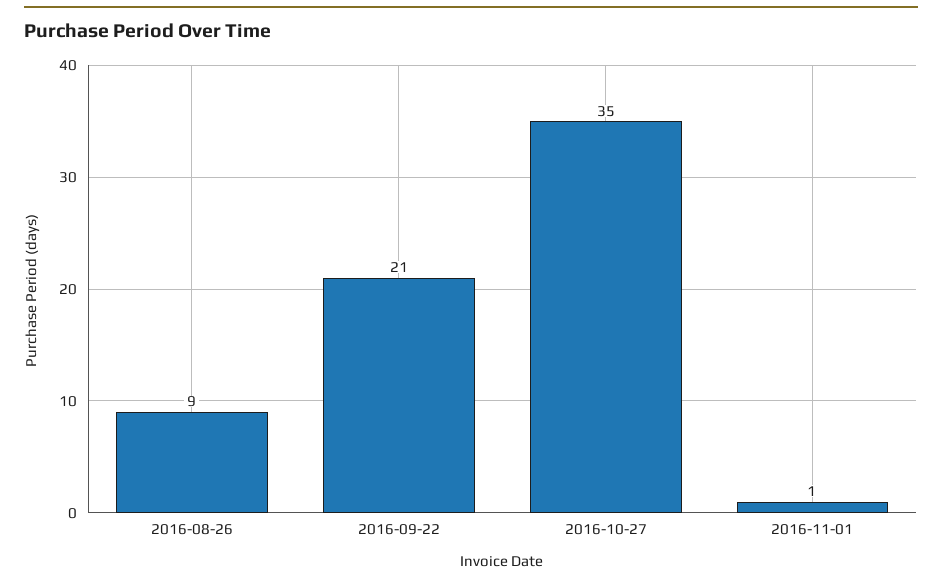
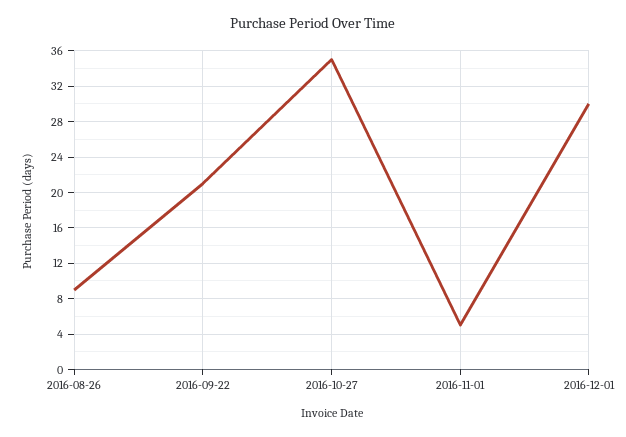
2016-11-01: 1 -> 5
2016-12-01: none -> 30

